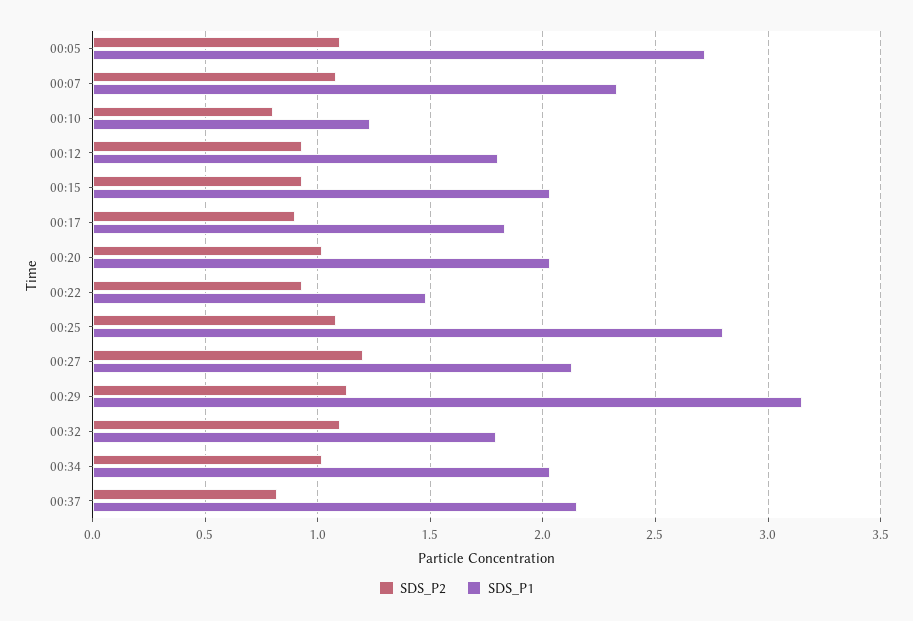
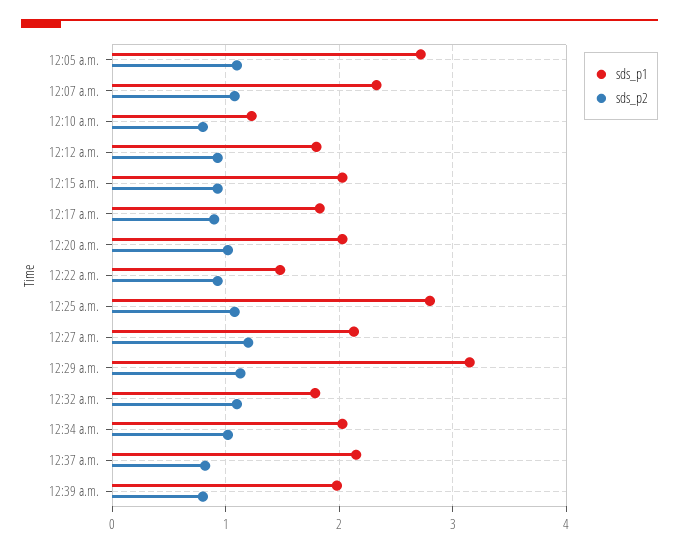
SDS_P1, 12:39 a.m.: none -> 2
SDS_P2, 12:39 a.m.: none -> 0.8

